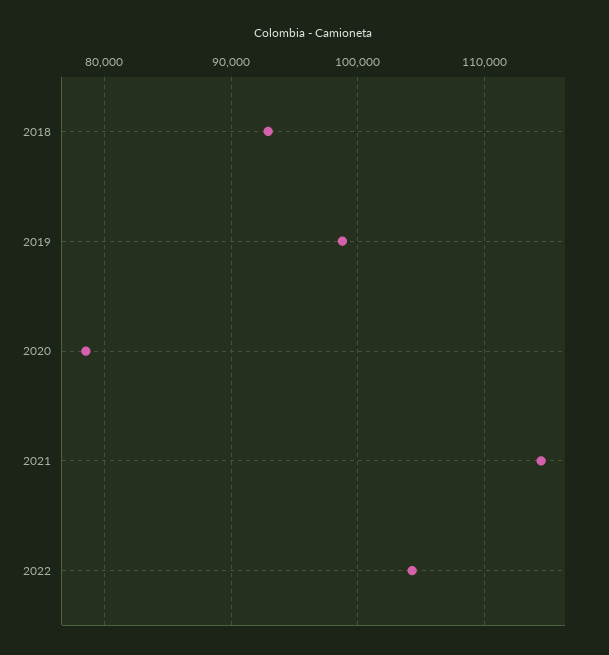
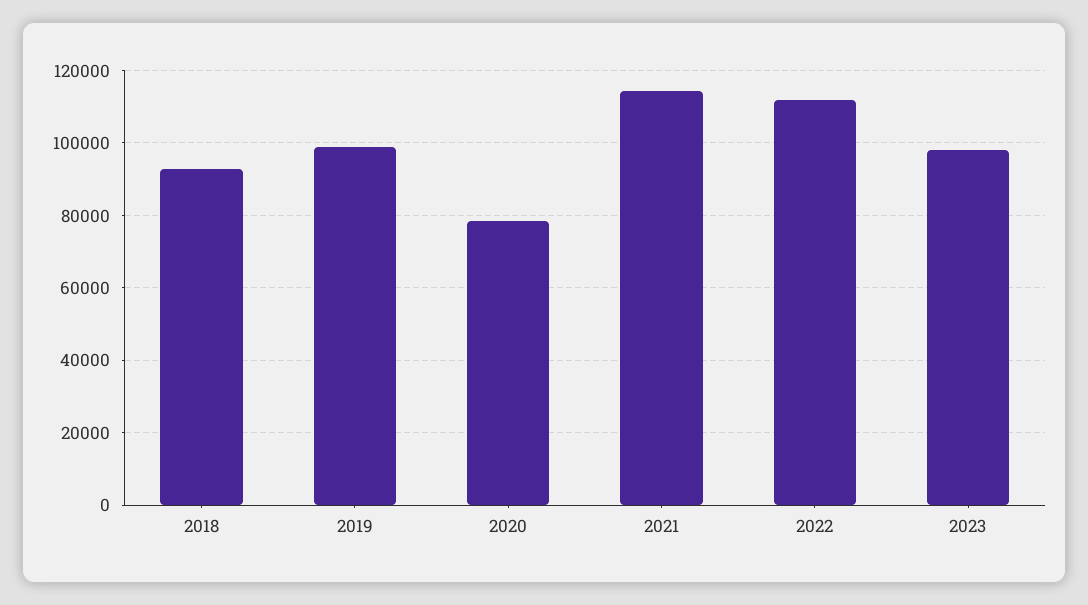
2022: 104000 -> 112000
2023: none -> 98000

